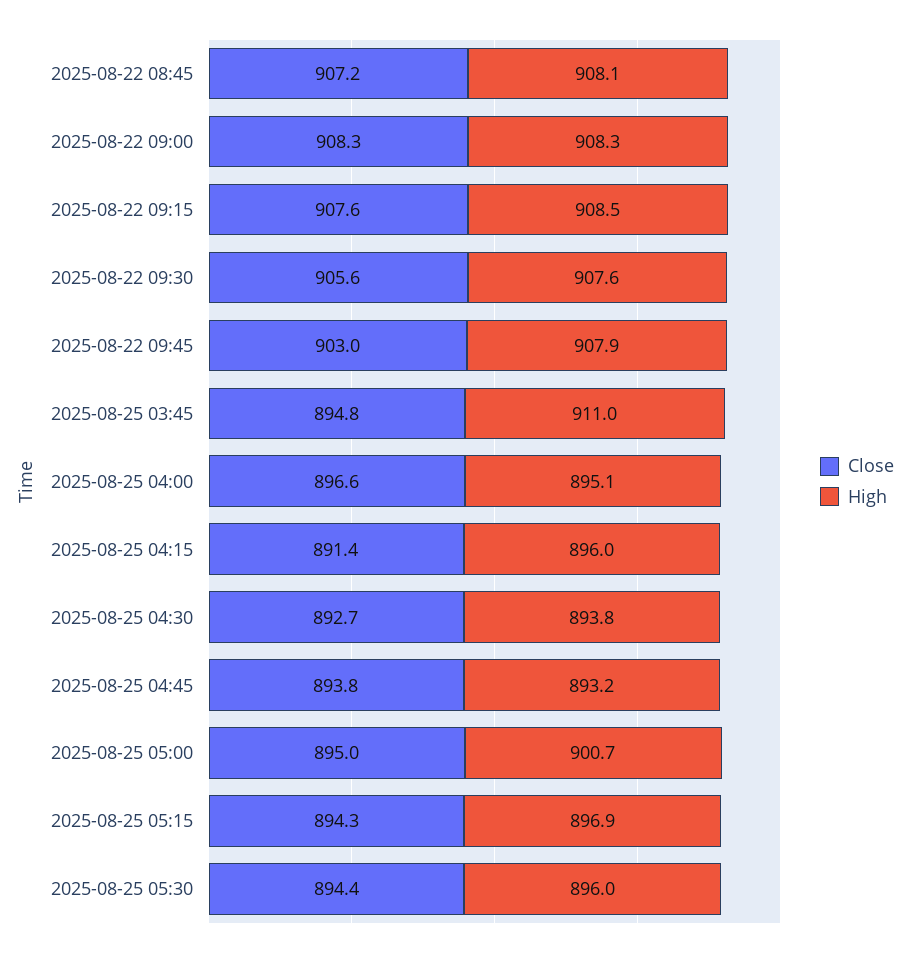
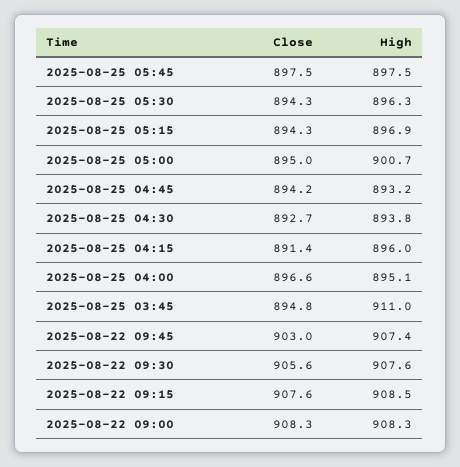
Close, 2025-08-22 08:45: 907.2 -> none
High, 2025-08-22 08:45: 908.1 -> none
High, 2025-08-22 09:45: 907.9 -> 907.4
Close, 2025-08-25 04:45: 893.8 -> 894.2
Close, 2025-08-25 05:30: 894.4 -> 894.3
High, 2025-08-25 05:30: 896 -> 896.3
Close, 2025-08-25 05:45: none -> 897.5
High, 2025-08-25 05:45: none -> 897.5

